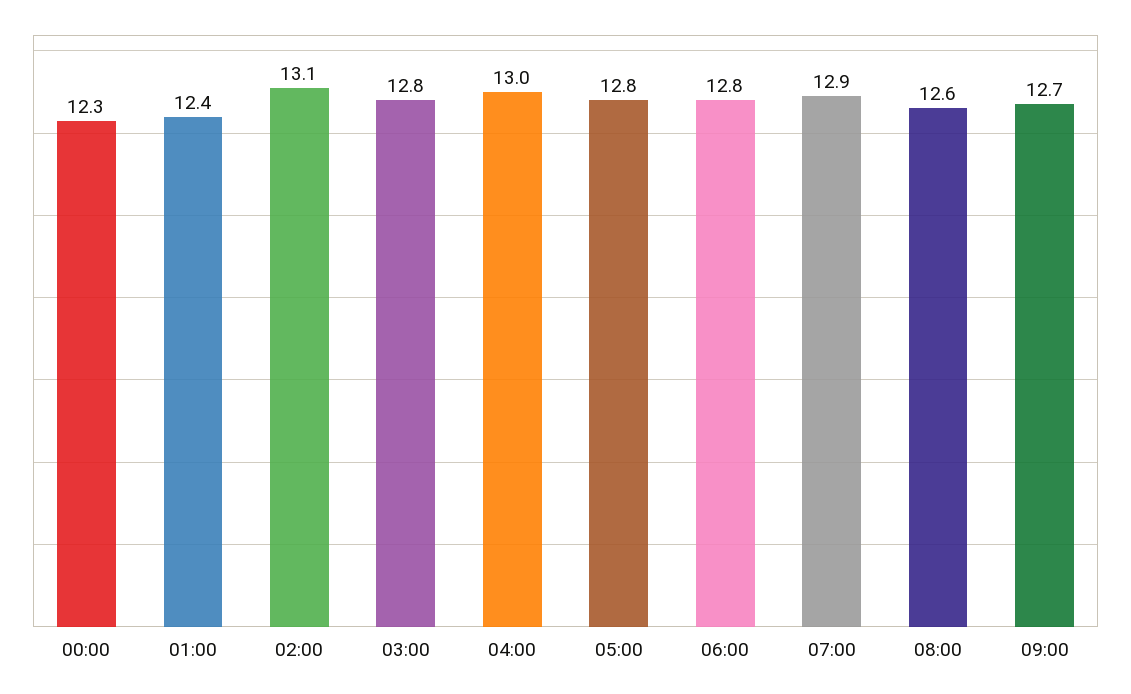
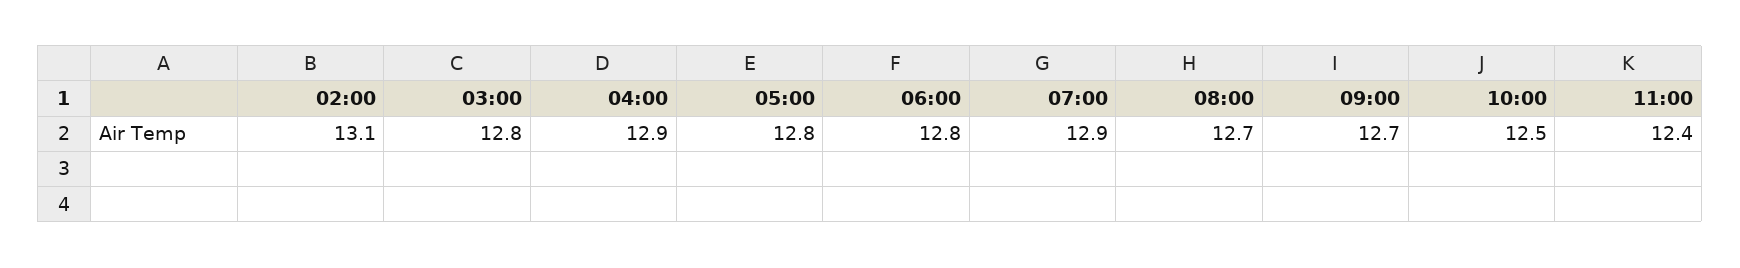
00:00: 12.3 -> none
01:00: 12.4 -> none
04:00: 13 -> 12.9
08:00: 12.6 -> 12.7
10:00: none -> 12.5
11:00: none -> 12.4

